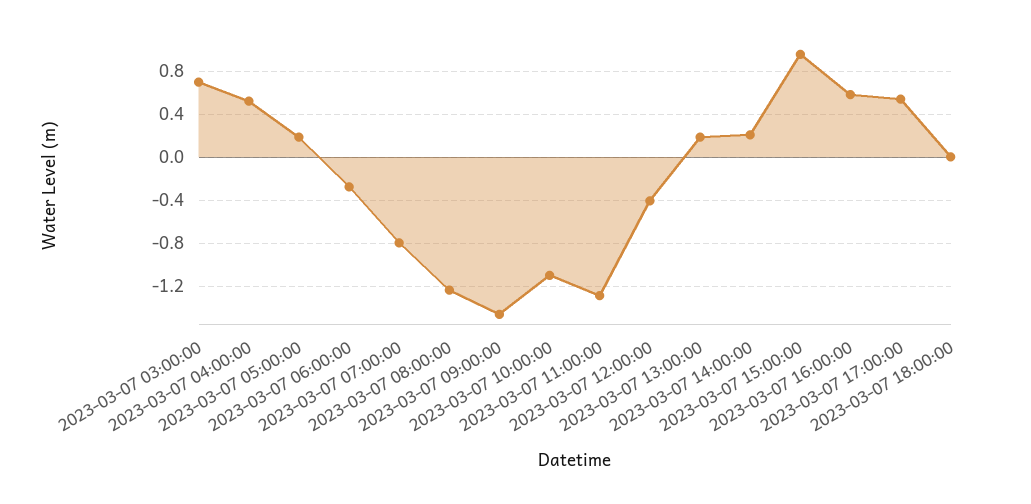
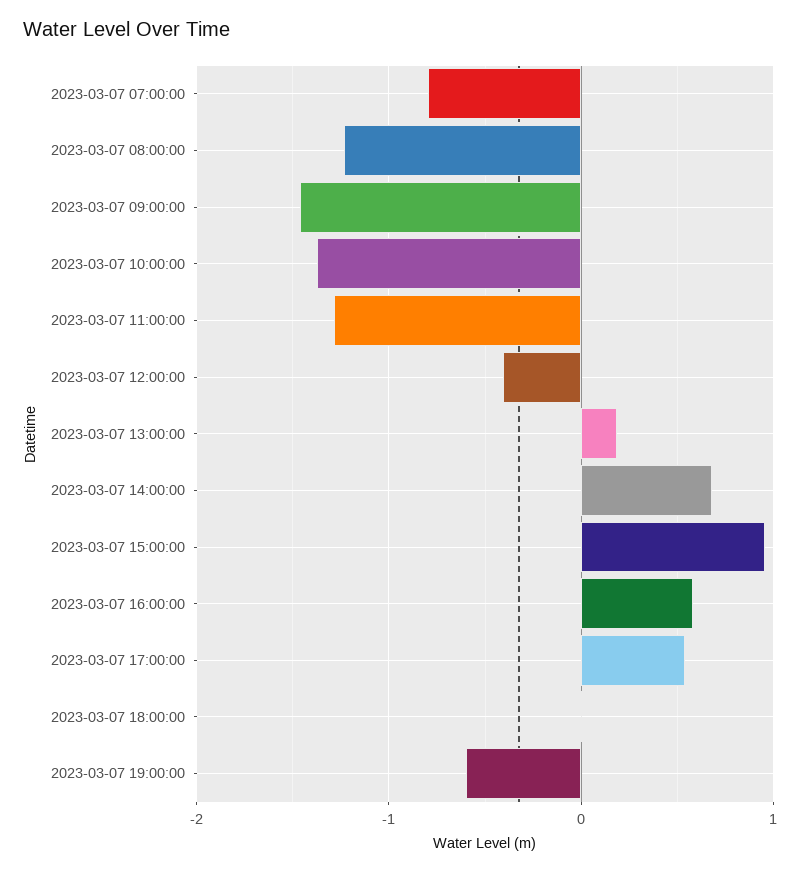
2023-03-07 03:00:00: 0.7 -> none
2023-03-07 04:00:00: 0.5 -> none
2023-03-07 05:00:00: 0.2 -> none
2023-03-07 06:00:00: -0.3 -> none
2023-03-07 10:00:00: -1.1 -> -1.4
2023-03-07 14:00:00: 0.2 -> 0.7
2023-03-07 19:00:00: none -> -0.6

